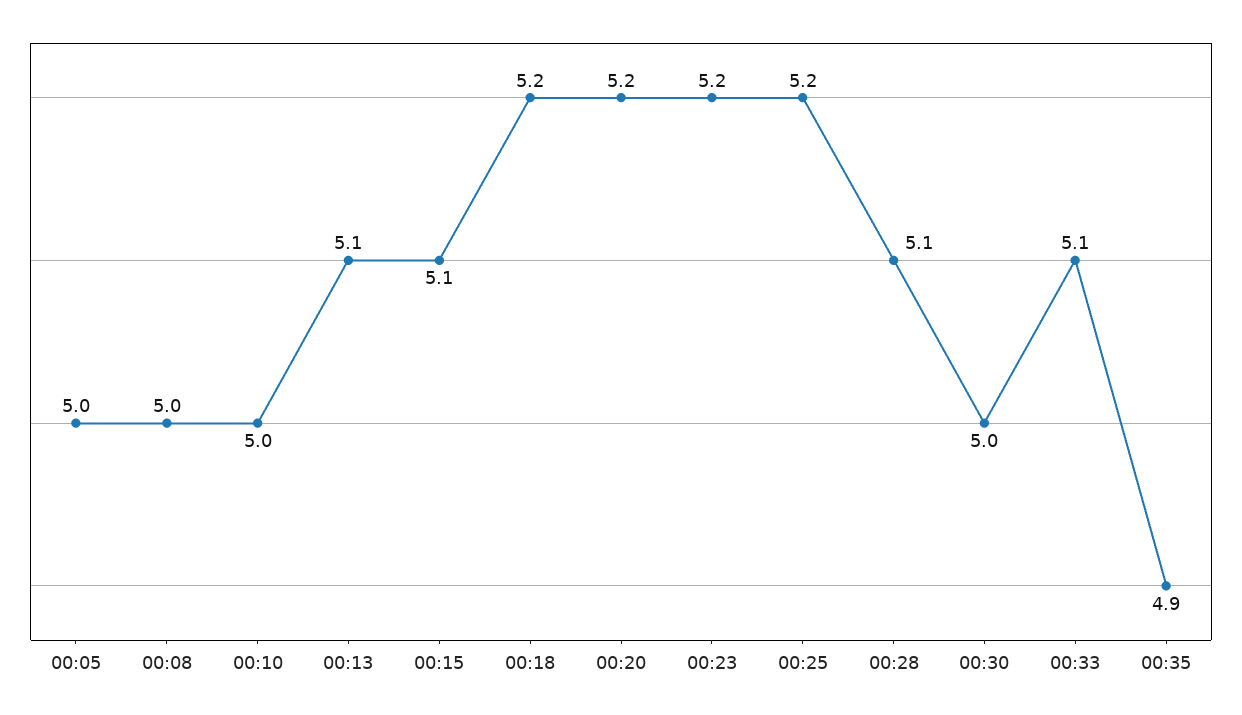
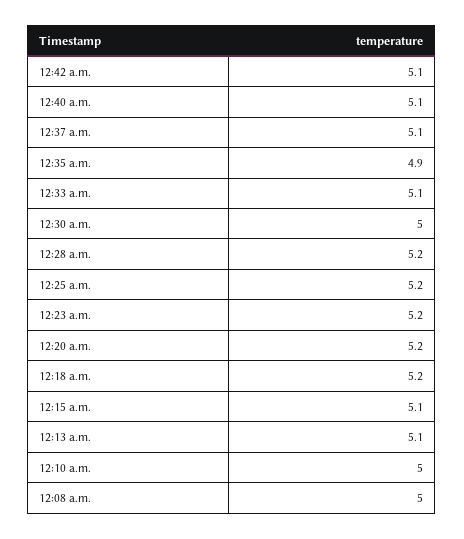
00:05: 5 -> none
00:28: 5.1 -> 5.2
12:42 a.m.: none -> 5.1
12:40 a.m.: none -> 5.1
12:37 a.m.: none -> 5.1

